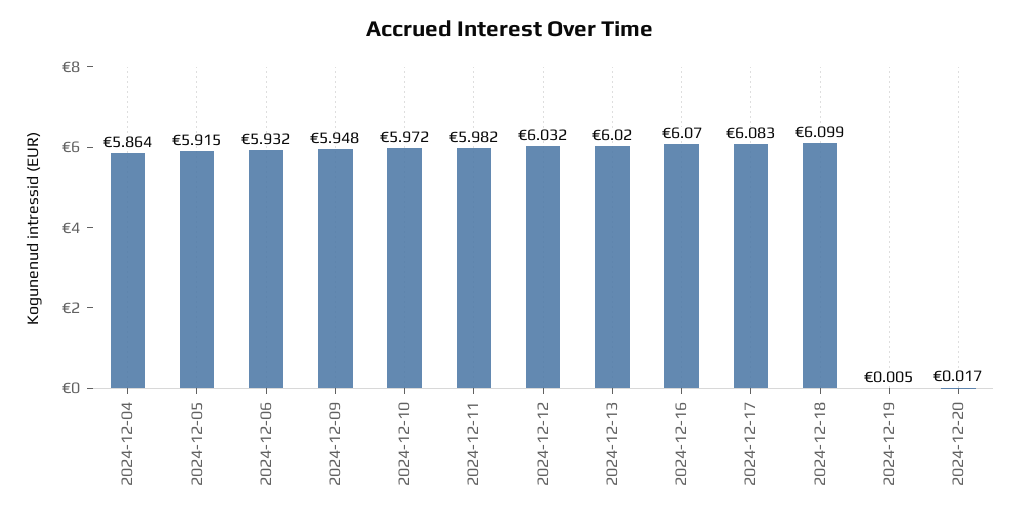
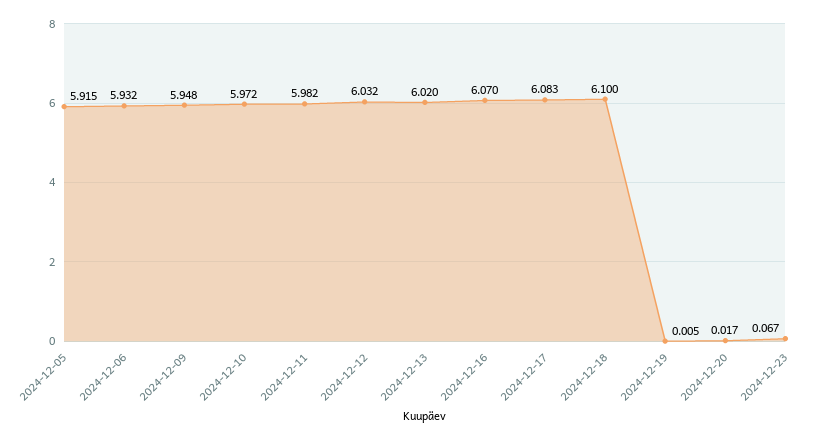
2024-12-04: 5.864 -> none
2024-12-18: 6.099 -> 6.1
2024-12-23: none -> 0.067

